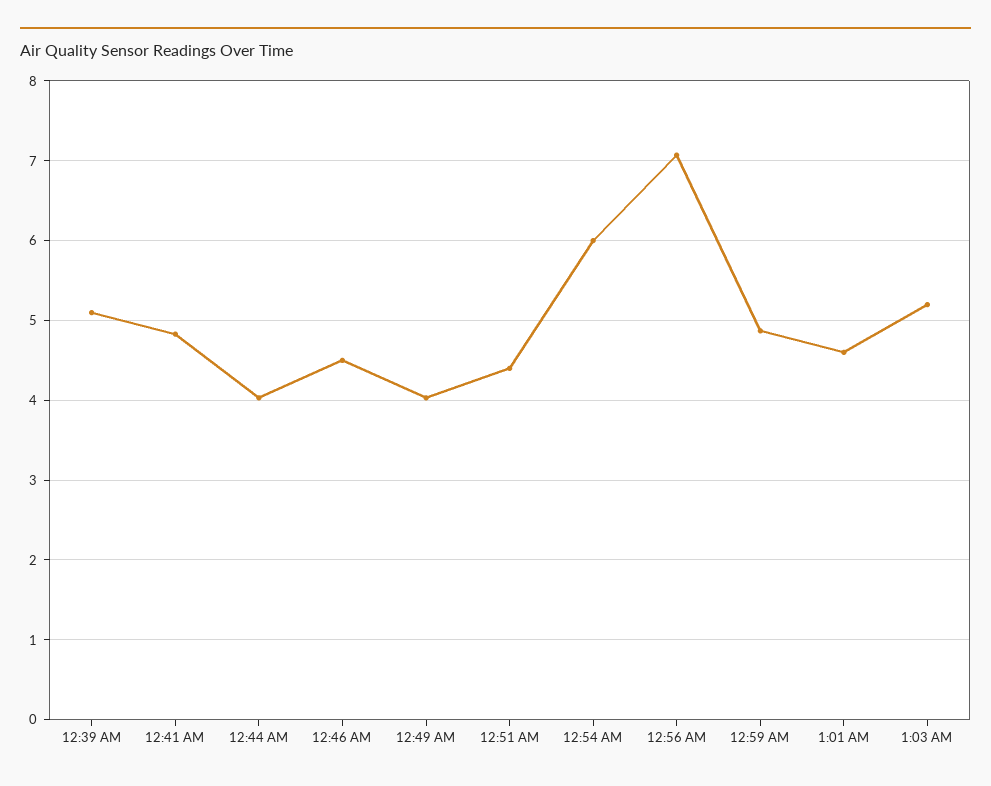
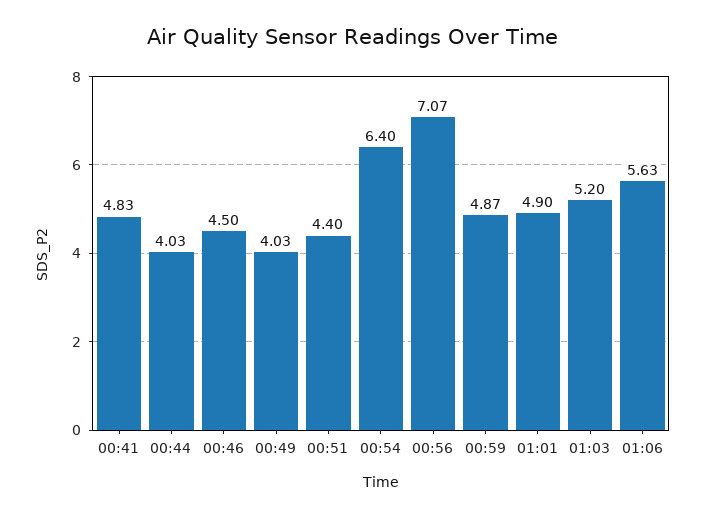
12:39 AM: 5.1 -> none
12:54 AM: 6 -> 6.4
1:01 AM: 4.6 -> 4.9
01:06: none -> 5.63

